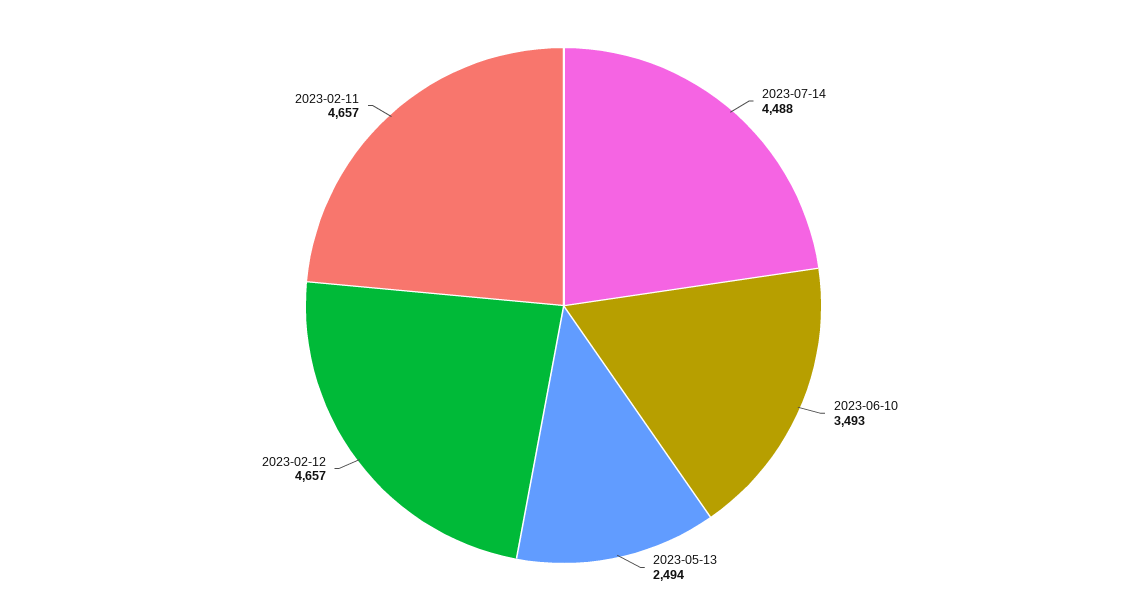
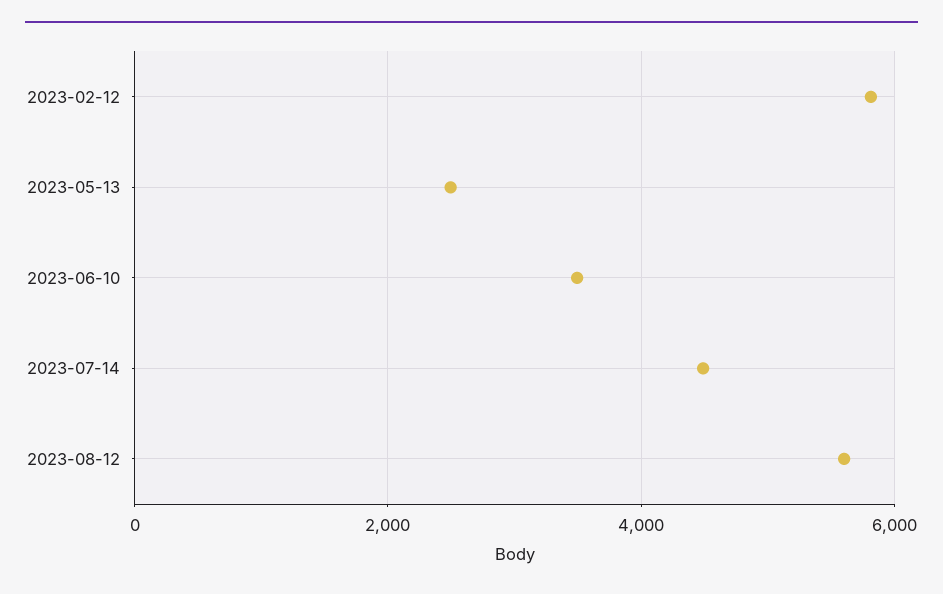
2023-02-12: 4657 -> 5800
2023-02-11: 4657 -> none
2023-08-12: none -> 5600

